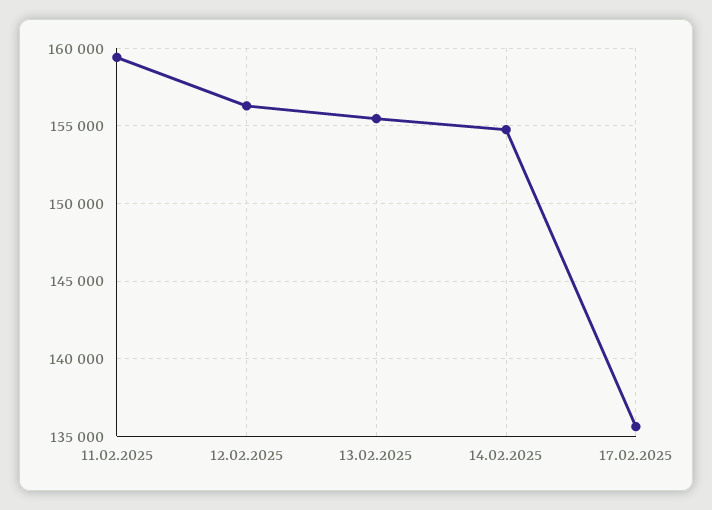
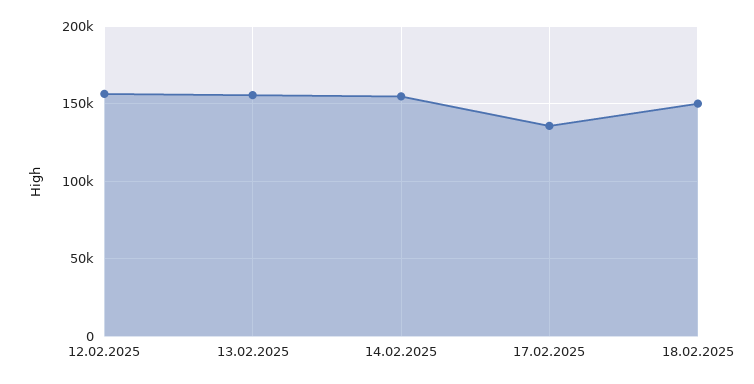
11.02.2025: 159500 -> none
18.02.2025: none -> 150000

